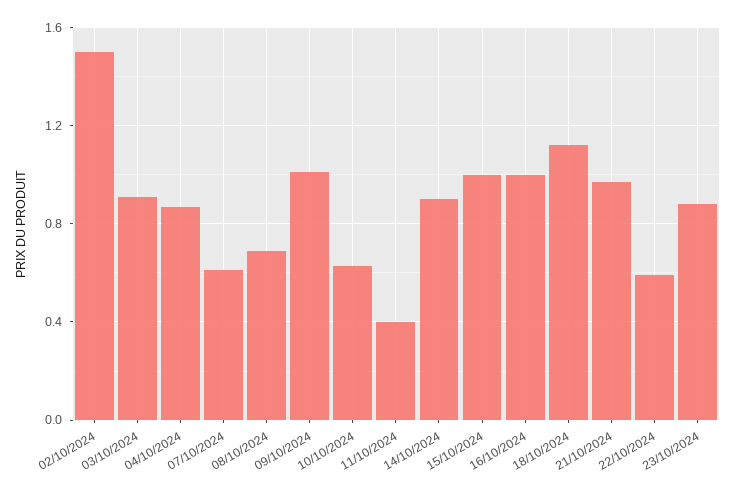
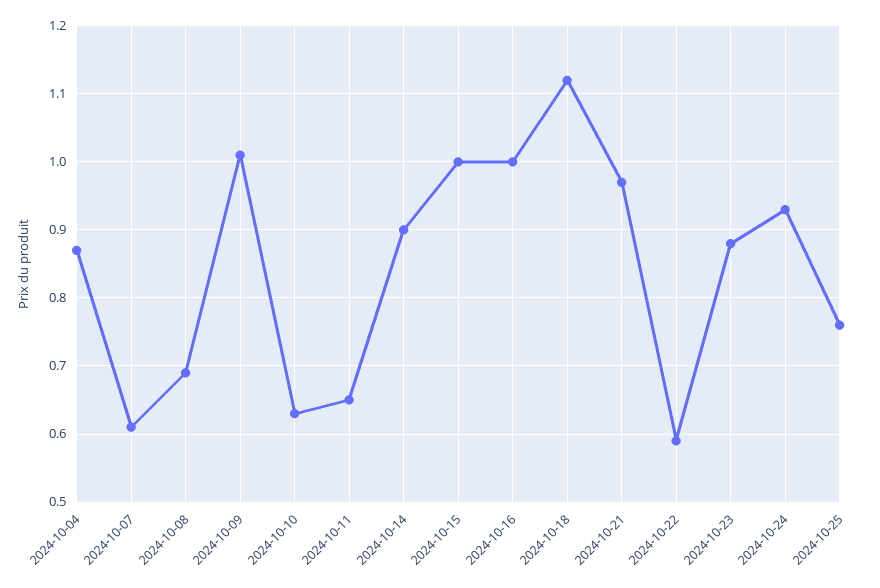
02/10/2024: 1.5 -> none
03/10/2024: 0.9 -> none
11/10/2024: 0.4 -> 0.65
2024-10-24: none -> 0.93
2024-10-25: none -> 0.76

